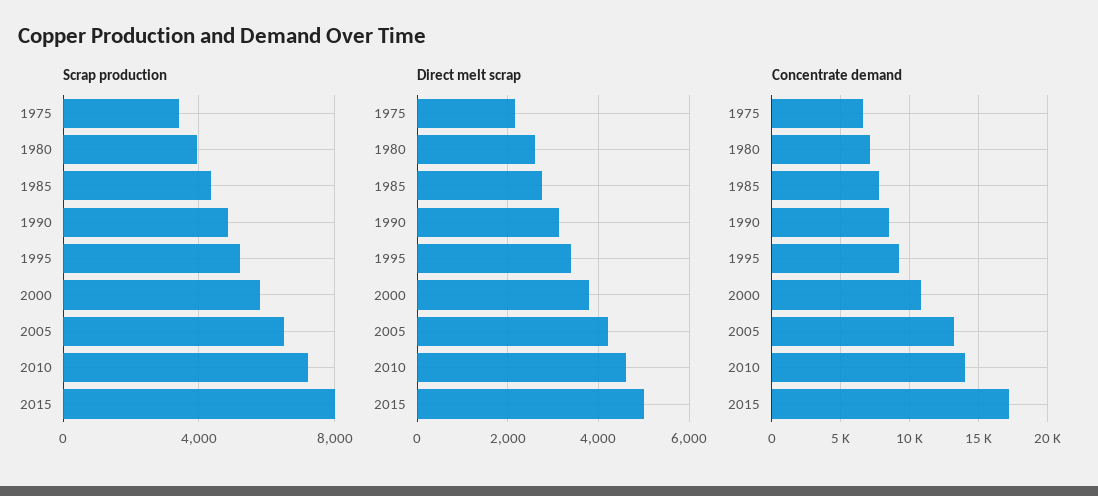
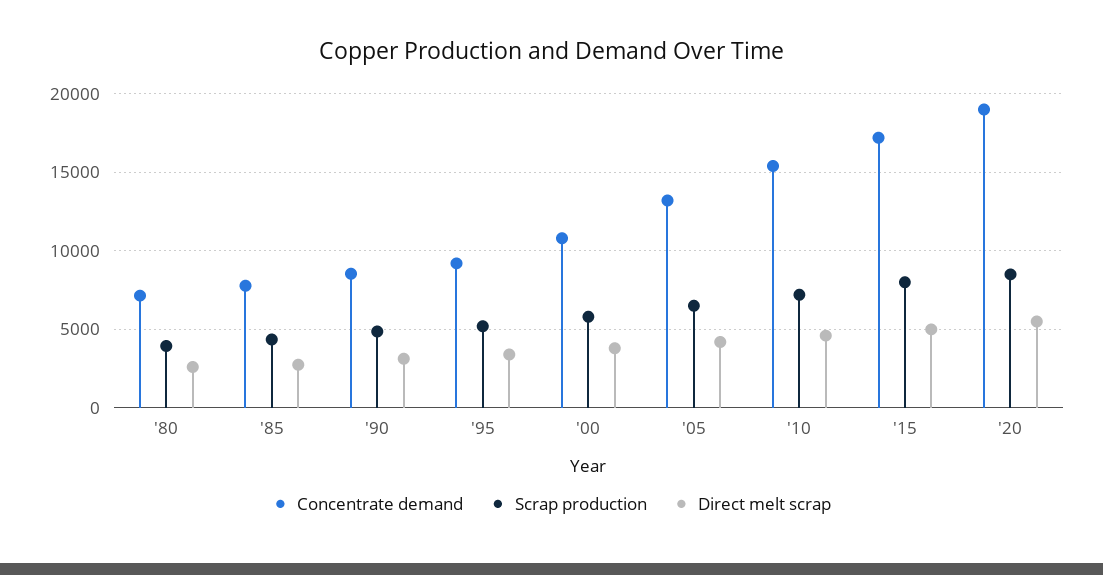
Scrap production, 1975: 3500 -> none
Direct melt scrap, 1975: 2200 -> none
Concentrate demand, 1975: 6500 -> none
Concentrate demand, 2010: 14000 -> 15500
Concentrate demand, '20: none -> 19000
Scrap production, '20: none -> 8500
Direct melt scrap, '20: none -> 5500

